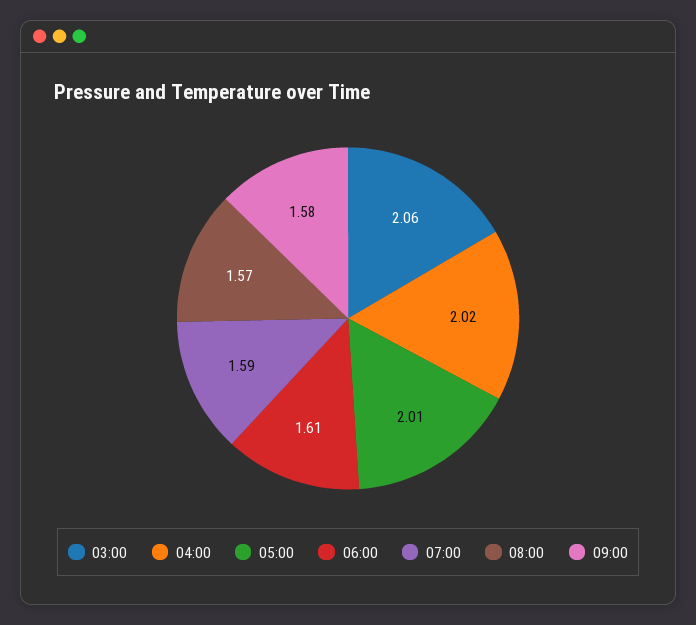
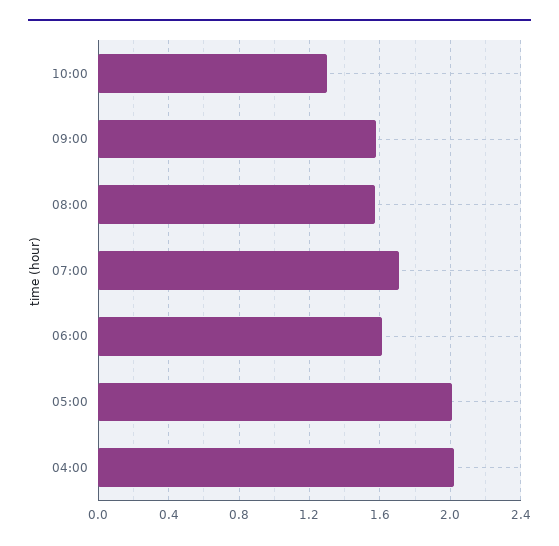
03:00: 2.06 -> none
07:00: 1.59 -> 1.7
10:00: none -> 1.3

